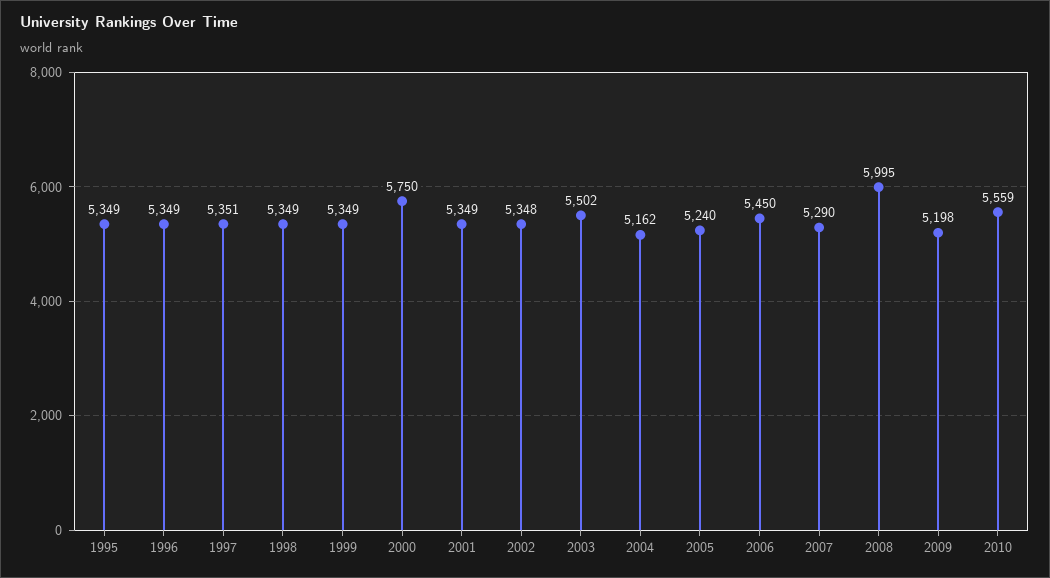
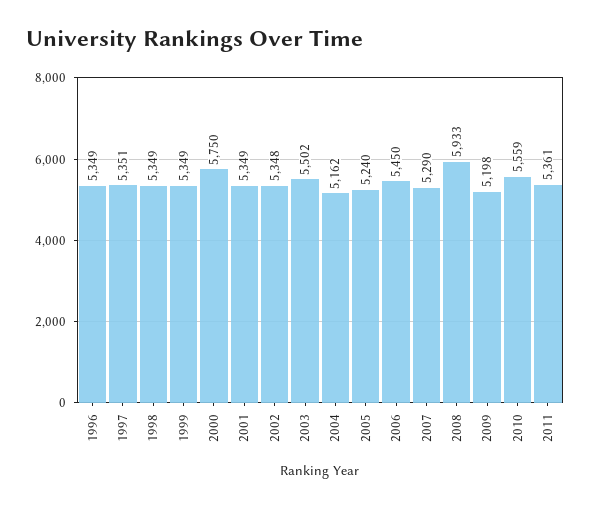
1995: 5349 -> none
2008: 5995 -> 5933
2011: none -> 5361

